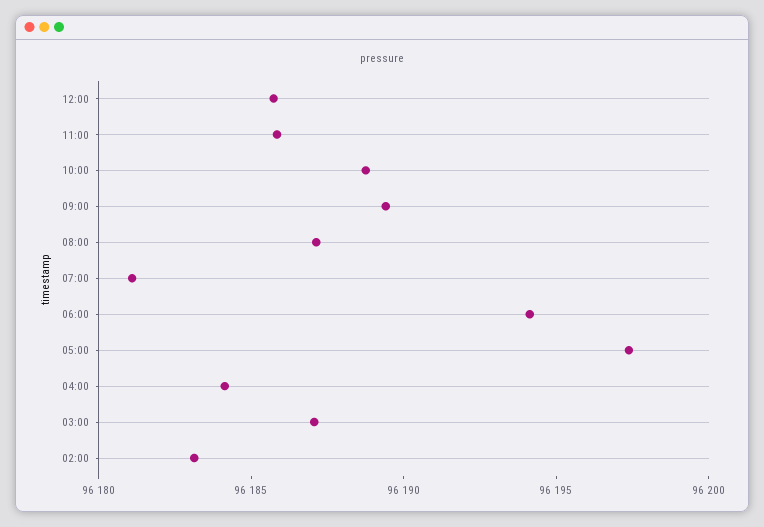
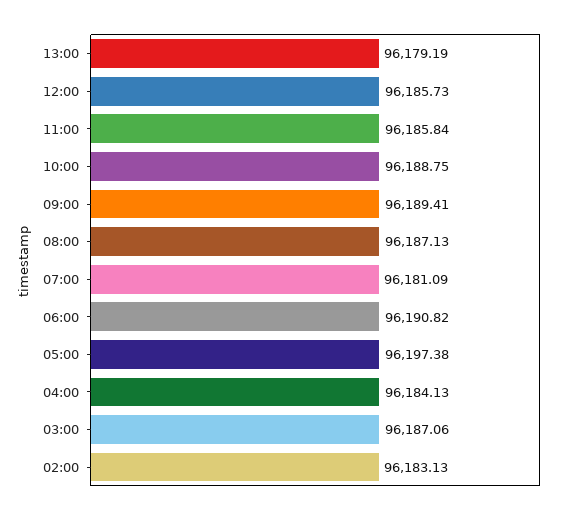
06:00: 96194 -> 96190.82
13:00: none -> 96179.19

